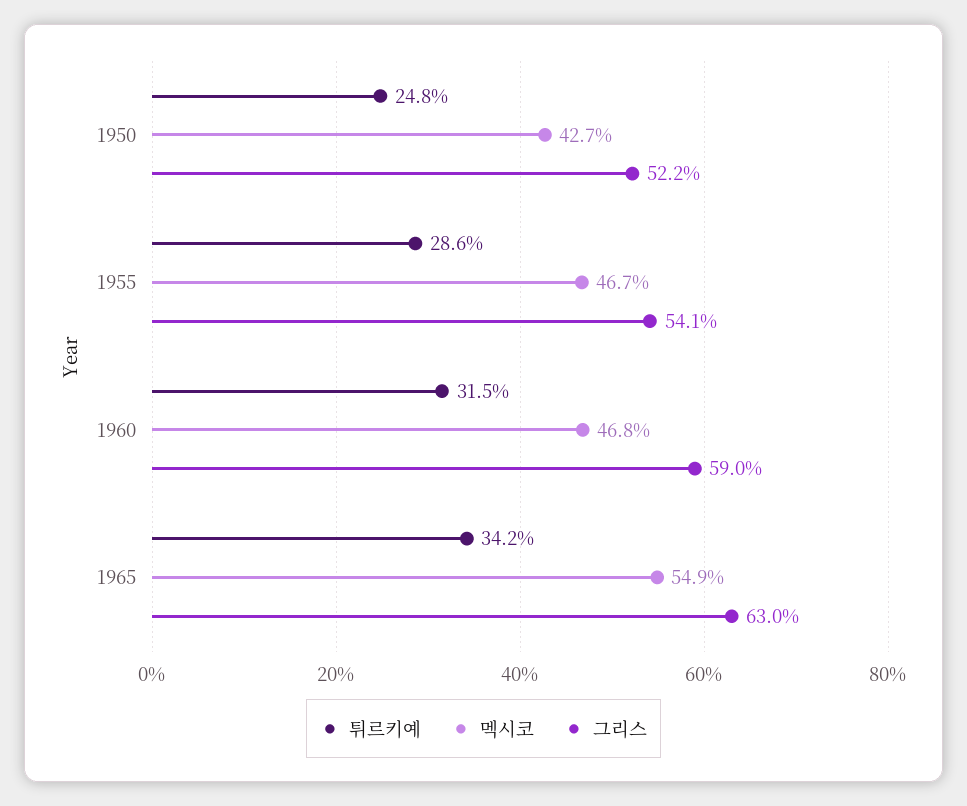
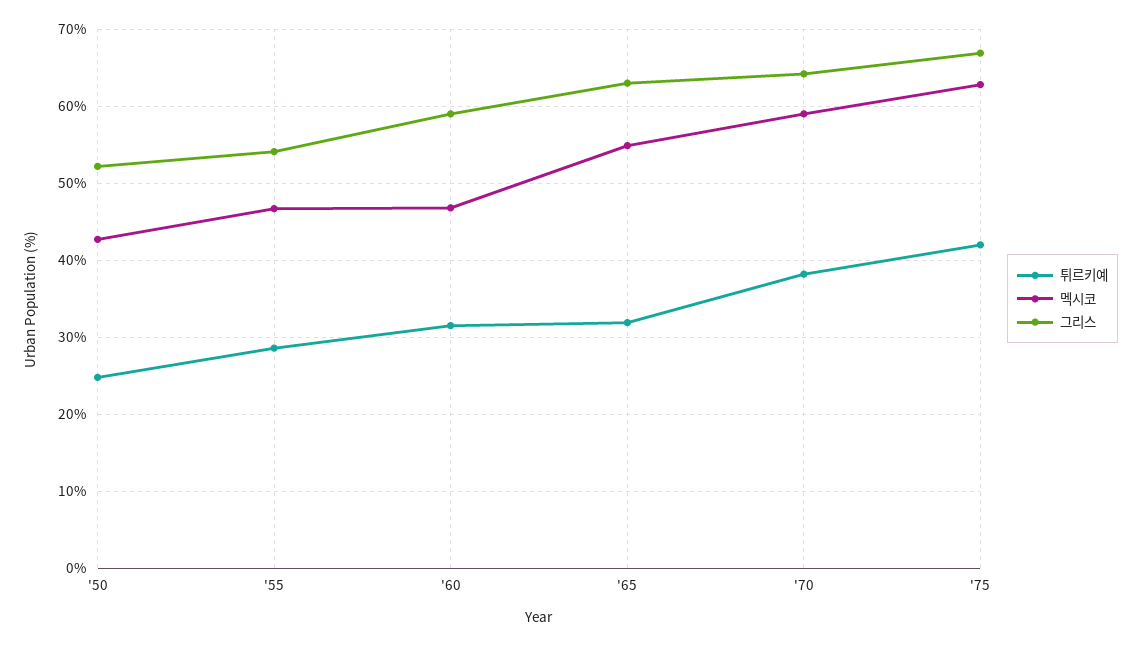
튀르키예, 1965: 34.2 -> 32
튀르키예, '70: none -> 38
멕시코, '70: none -> 59
그리스, '70: none -> 64
튀르키예, '75: none -> 42
멕시코, '75: none -> 63
그리스, '75: none -> 67

